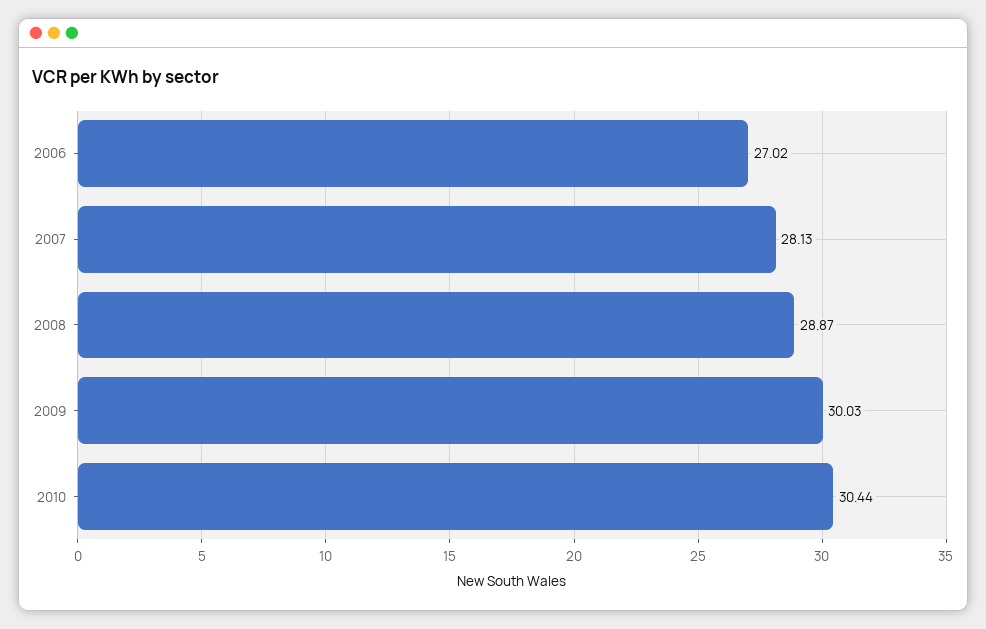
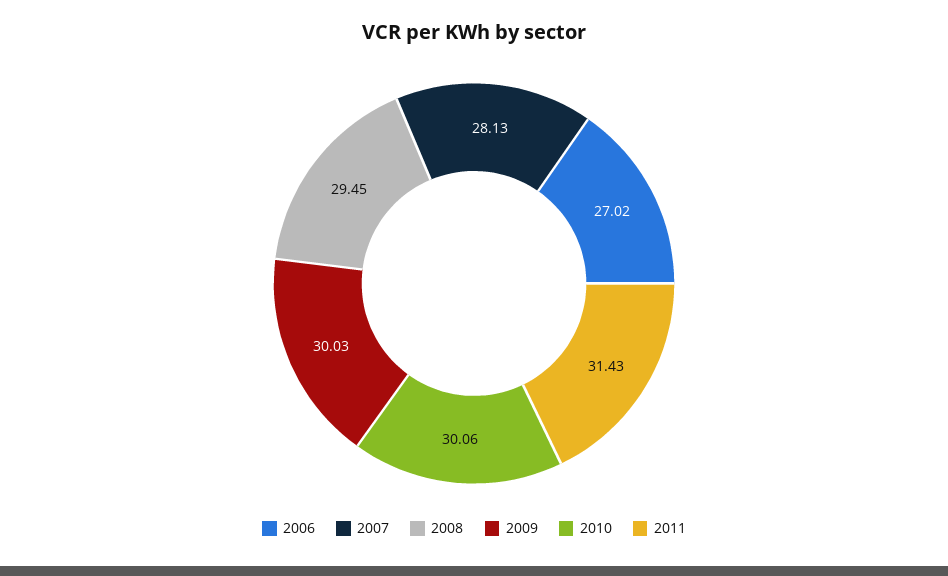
2008: 28.87 -> 29.45
2010: 30.44 -> 30.06
2011: none -> 31.43

